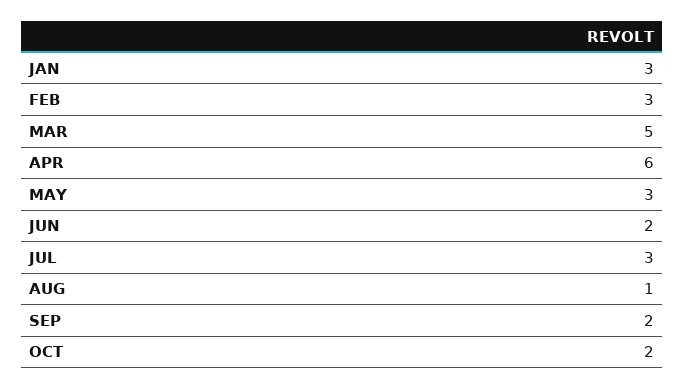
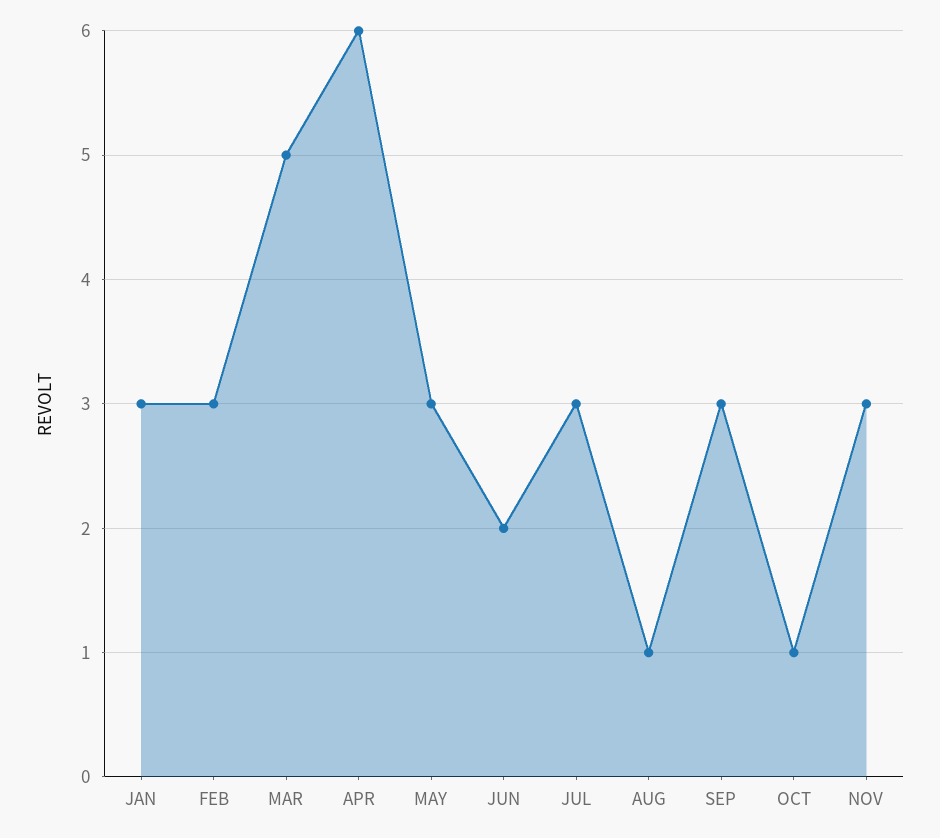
SEP: 2 -> 3
OCT: 2 -> 1
NOV: none -> 3

